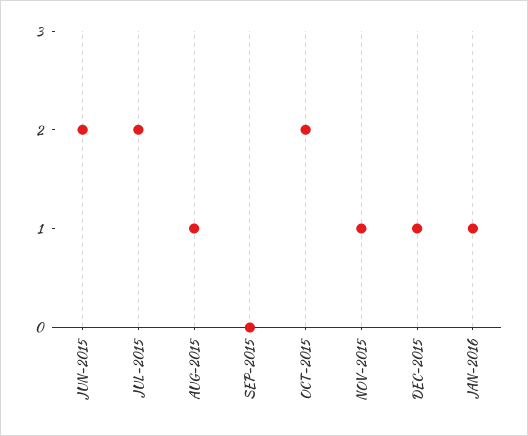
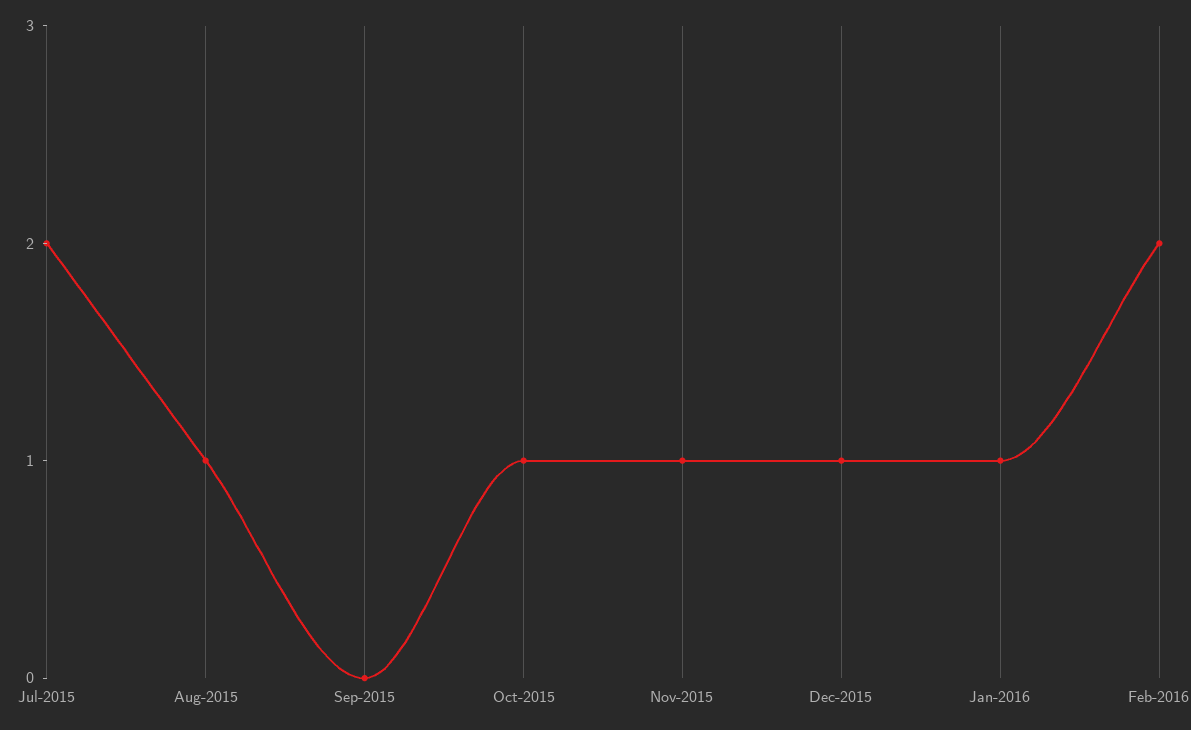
JUN-2015: 2 -> none
OCT-2015: 2 -> 1
Feb-2016: none -> 2

